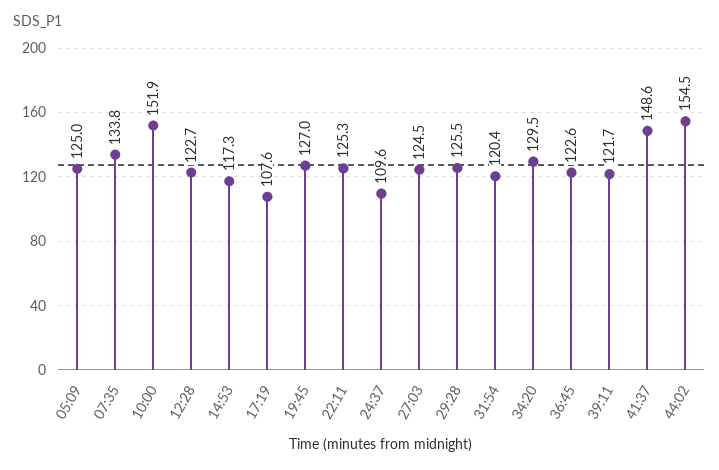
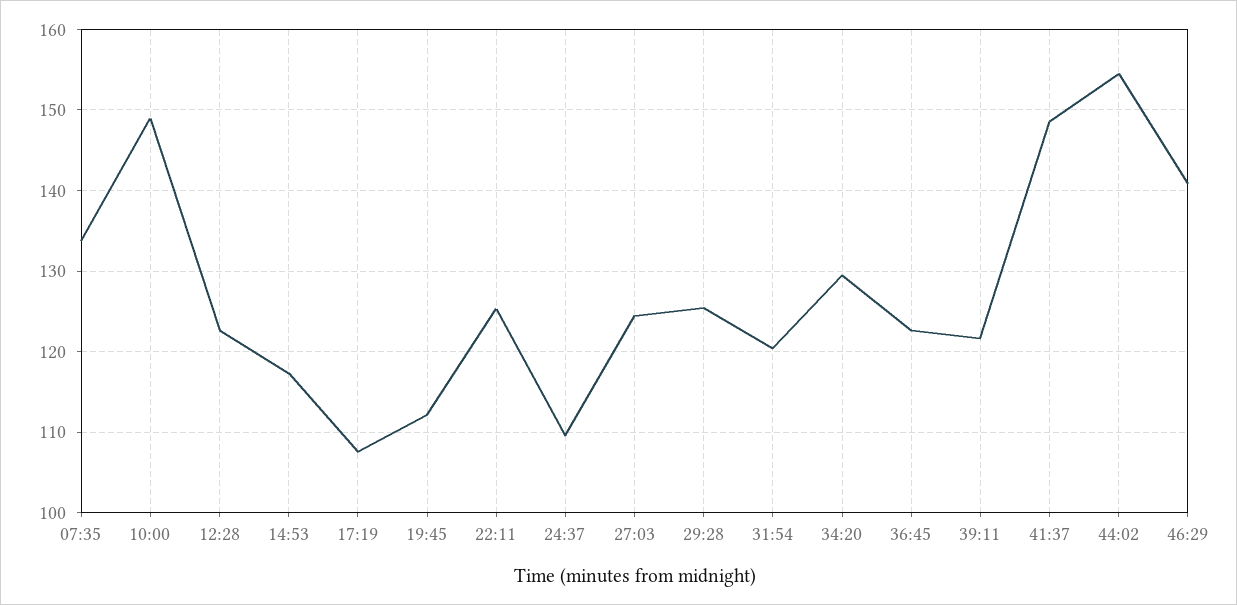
05:09: 125 -> none
10:00: 151.9 -> 149
19:45: 127 -> 112
46:29: none -> 141

